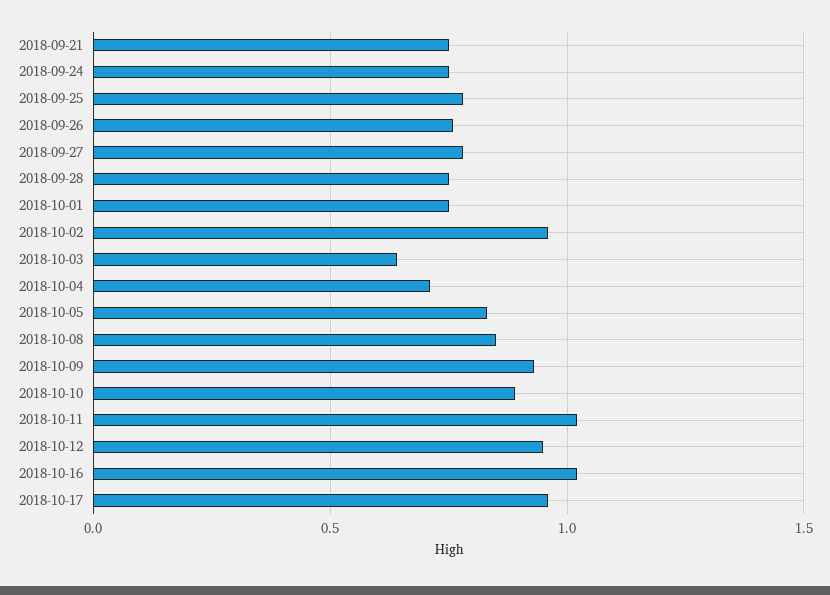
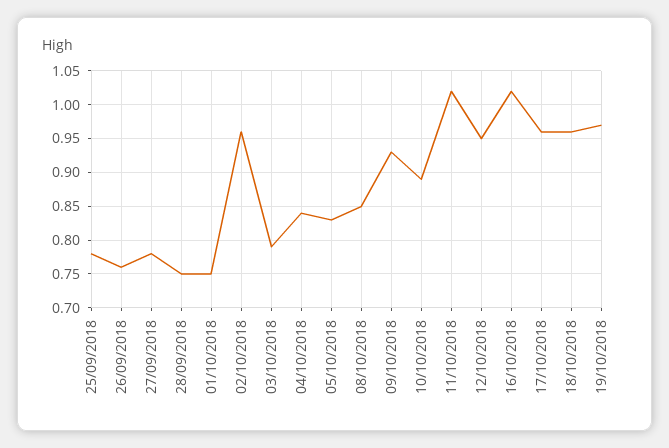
2018-09-21: 0.75 -> none
2018-09-24: 0.75 -> none
2018-10-03: 0.65 -> 0.79
2018-10-04: 0.7 -> 0.84
18/10/2018: none -> 0.96
19/10/2018: none -> 0.97

